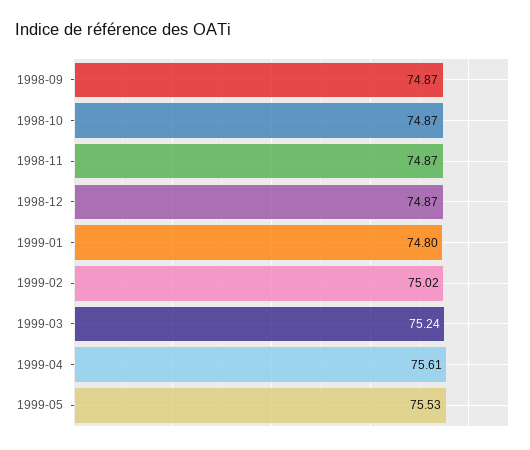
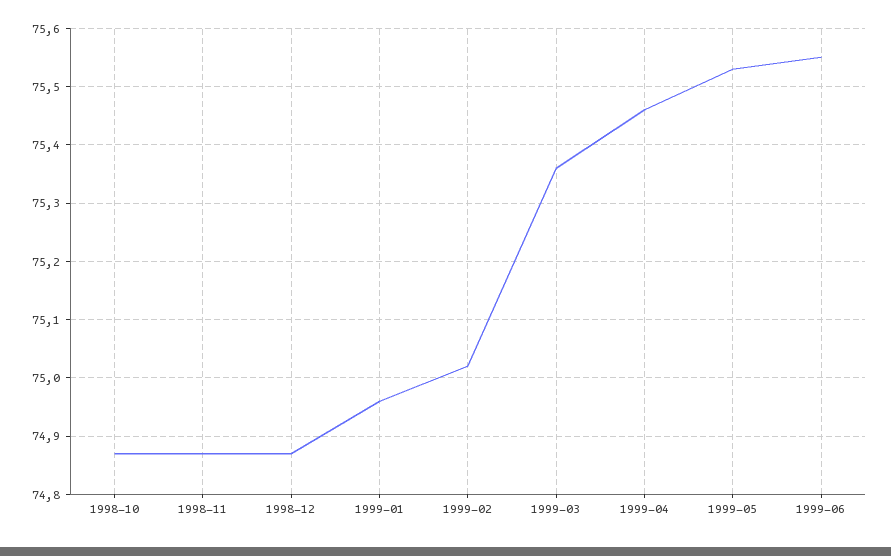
1998-09: 74.87 -> none
1999-01: 74.8 -> 74.95
1999-03: 75.24 -> 75.35
1999-04: 75.61 -> 75.45
1999-06: none -> 75.55

